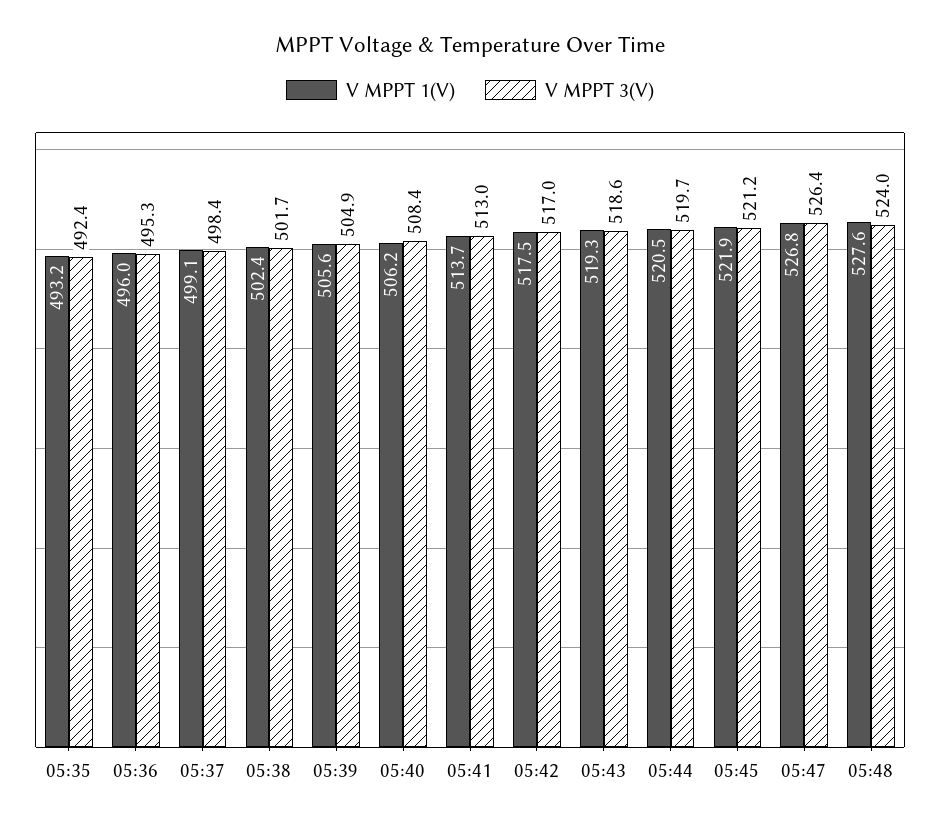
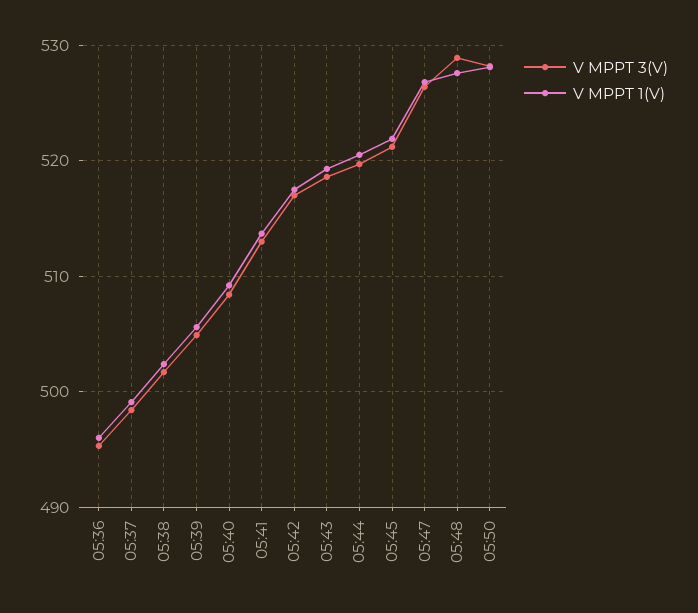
V MPPT 1(V), 05:35: 493.2 -> none
V MPPT 3(V), 05:35: 492.4 -> none
V MPPT 1(V), 05:40: 506.2 -> 509
V MPPT 3(V), 05:48: 524 -> 529
V MPPT 3(V), 05:50: none -> 528
V MPPT 1(V), 05:50: none -> 528

